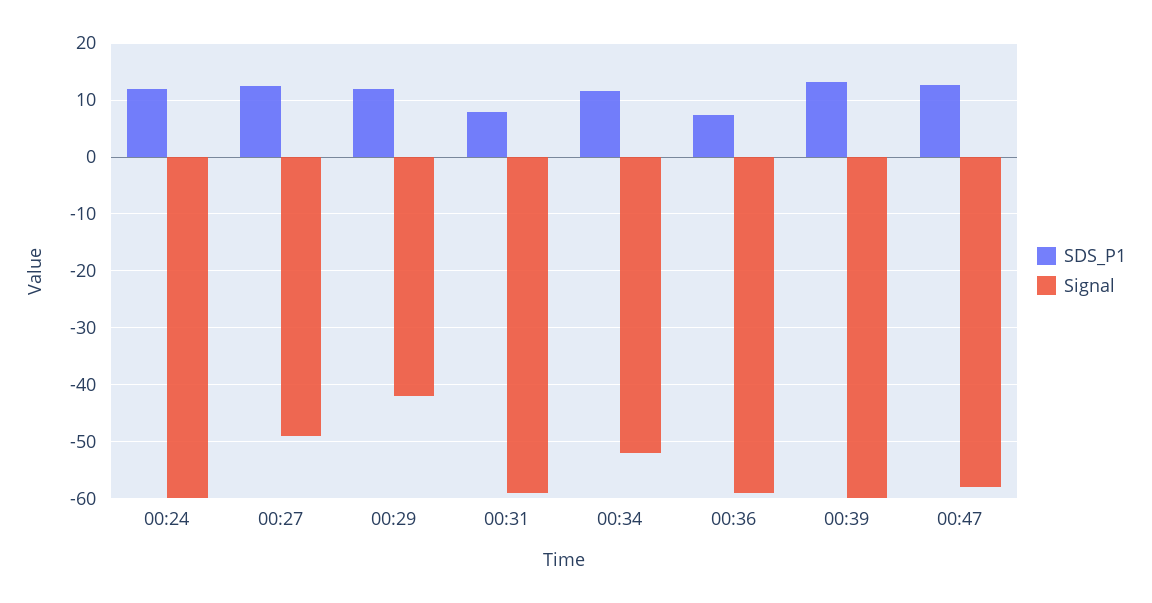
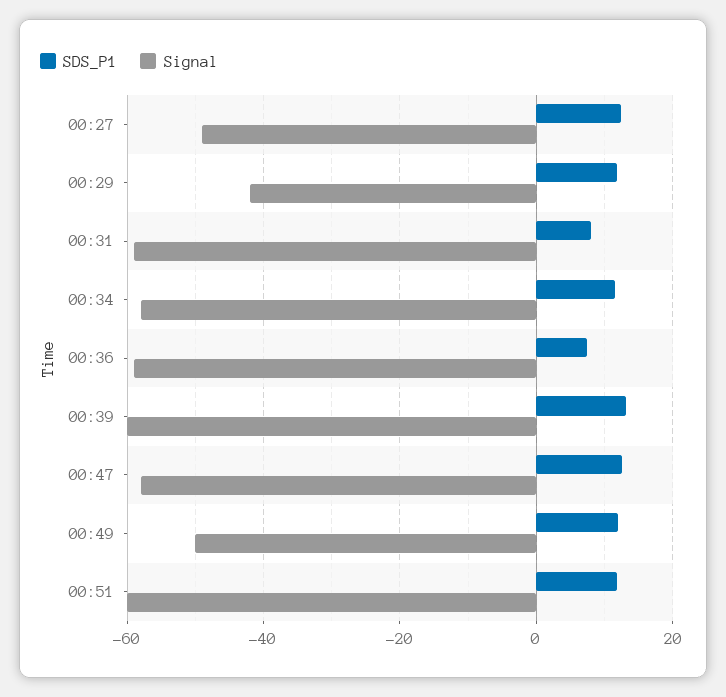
SDS_P1, 00:24: 12 -> none
Signal, 00:24: -60 -> none
Signal, 00:34: -52 -> -58
SDS_P1, 00:49: none -> 12
Signal, 00:49: none -> -50
SDS_P1, 00:51: none -> 12
Signal, 00:51: none -> -60

